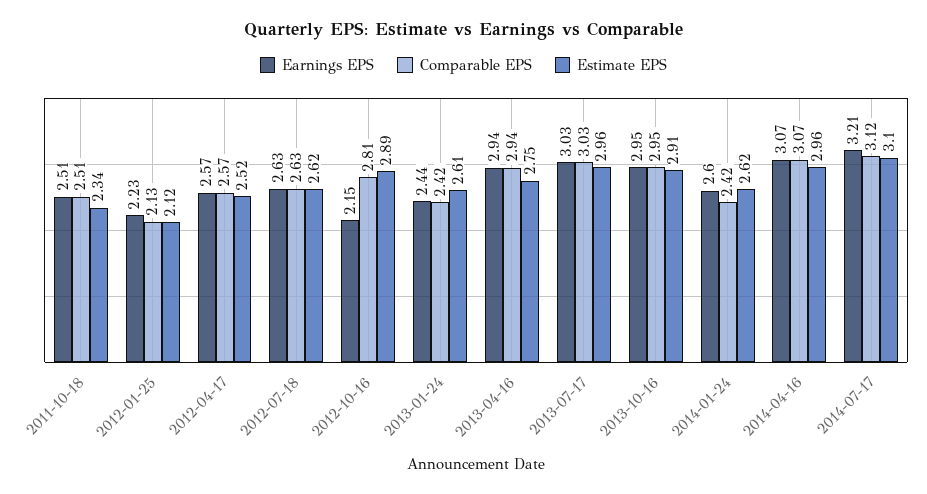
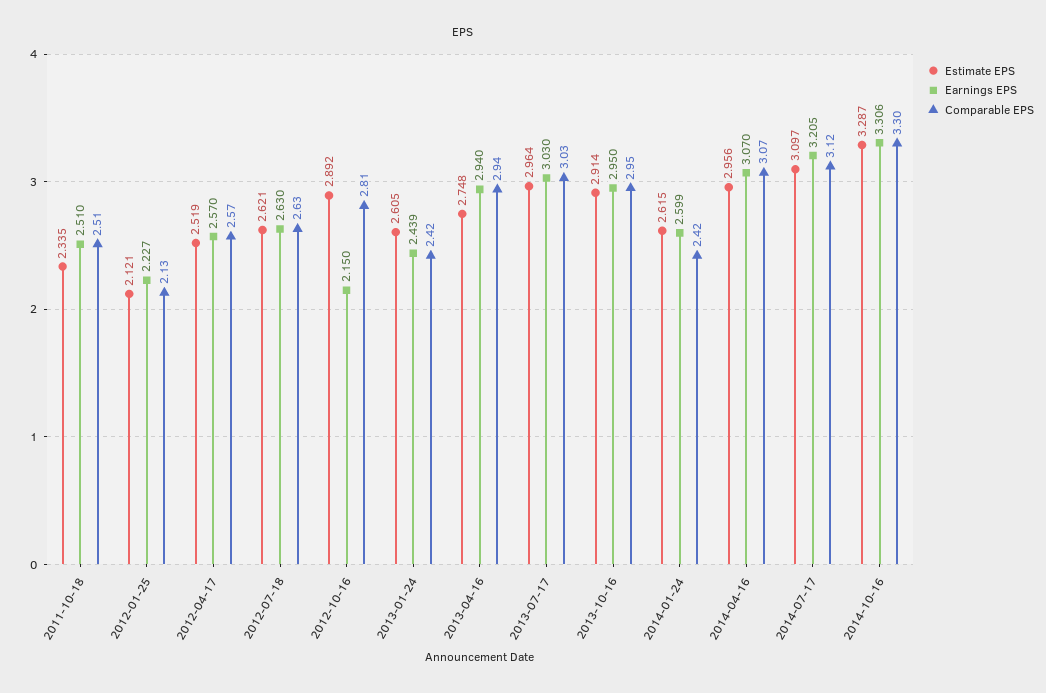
Estimate EPS, 2014-10-16: none -> 3.287
Earnings EPS, 2014-10-16: none -> 3.306
Comparable EPS, 2014-10-16: none -> 3.3

